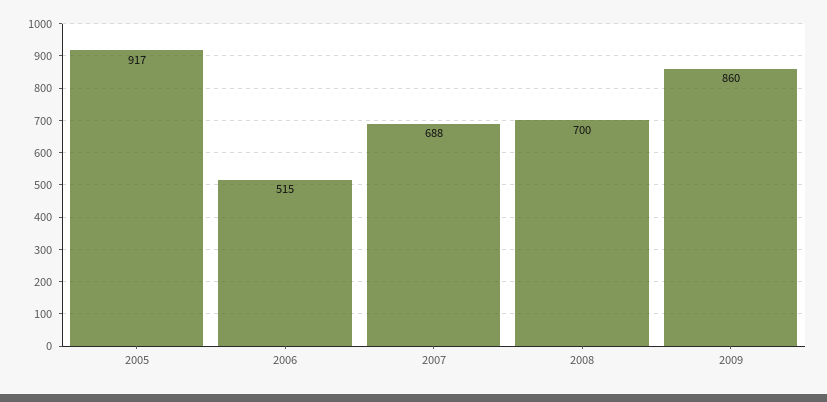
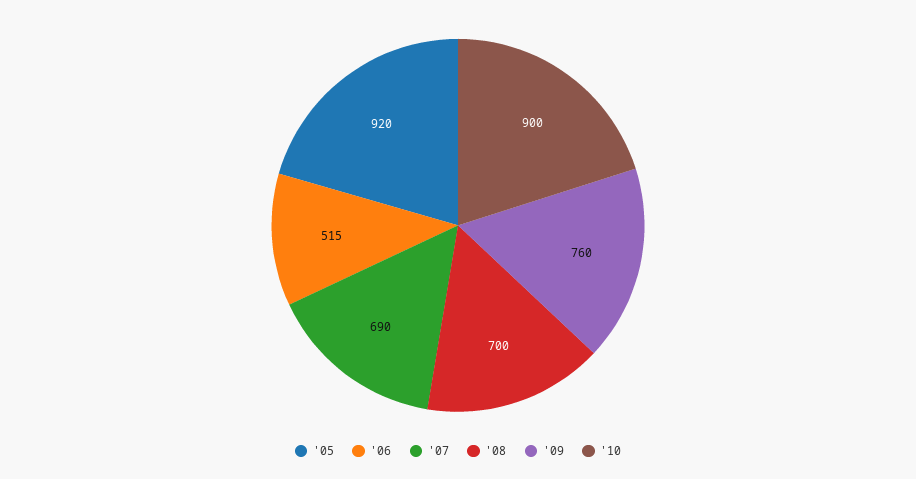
2005: 917 -> 920
2007: 688 -> 690
2009: 860 -> 760
'10: none -> 900

